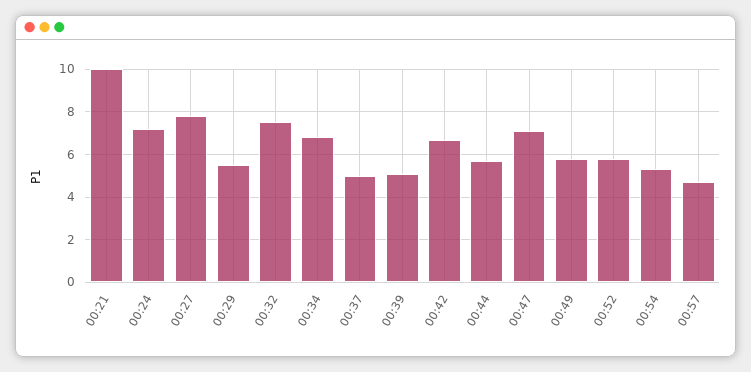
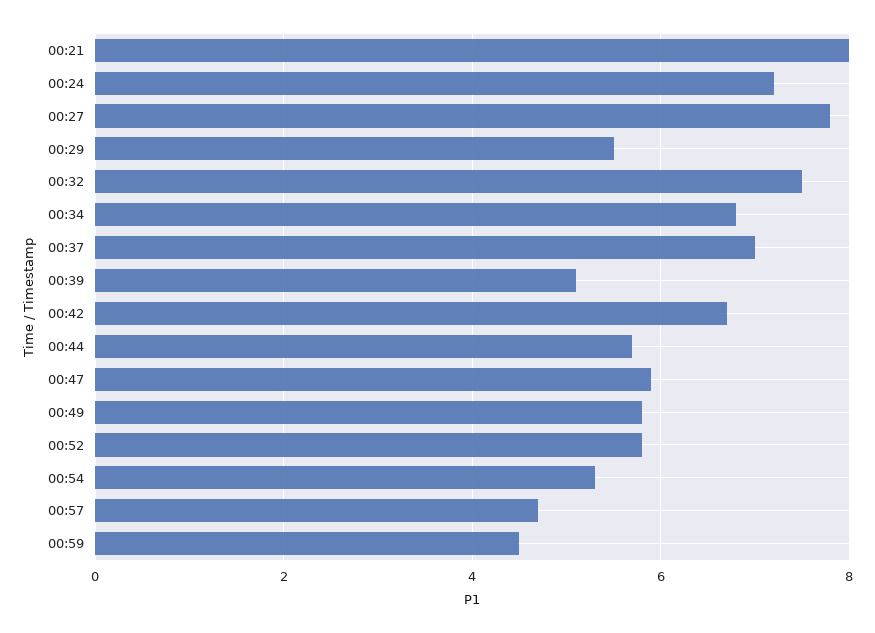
00:21: 10 -> 8
00:37: 5 -> 7
00:47: 7 -> 6
00:59: none -> 4.5

